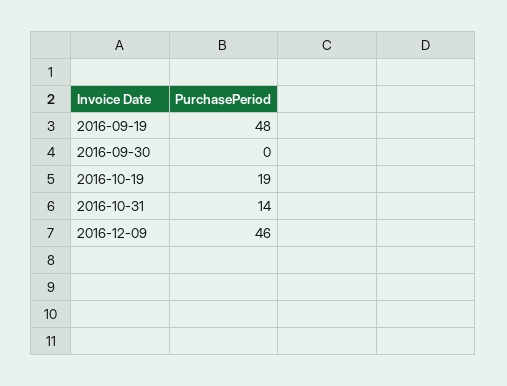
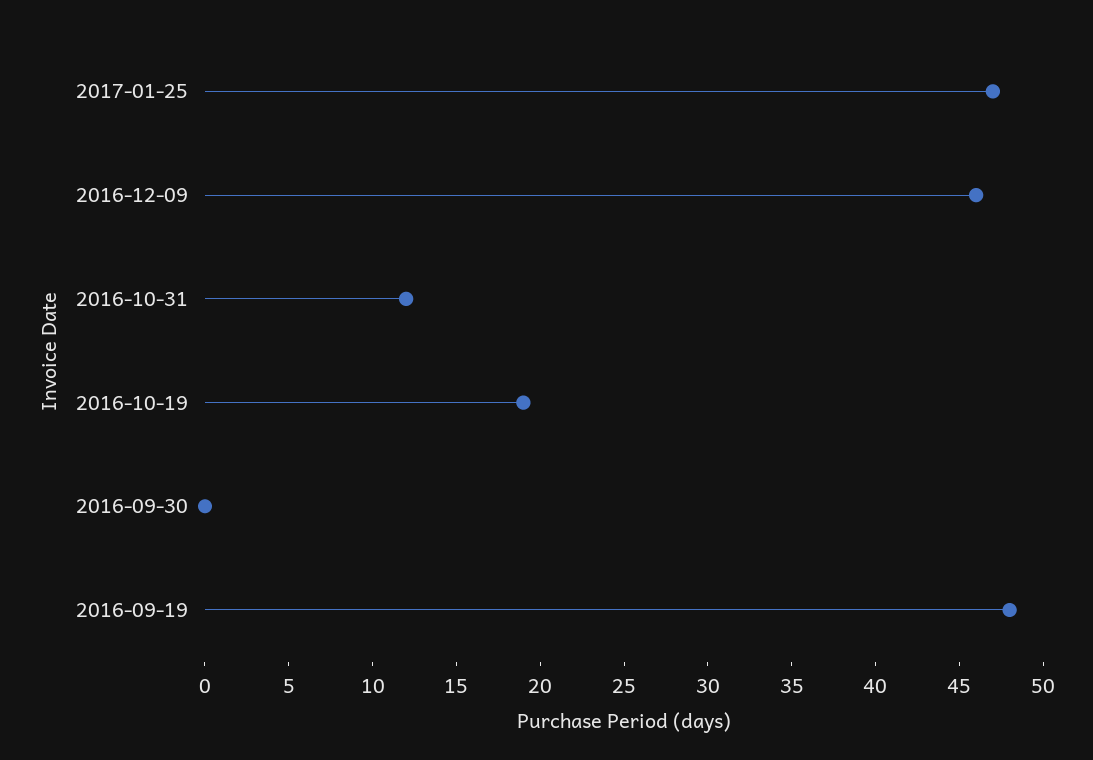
2016-10-31: 14 -> 12
2017-01-25: none -> 47

